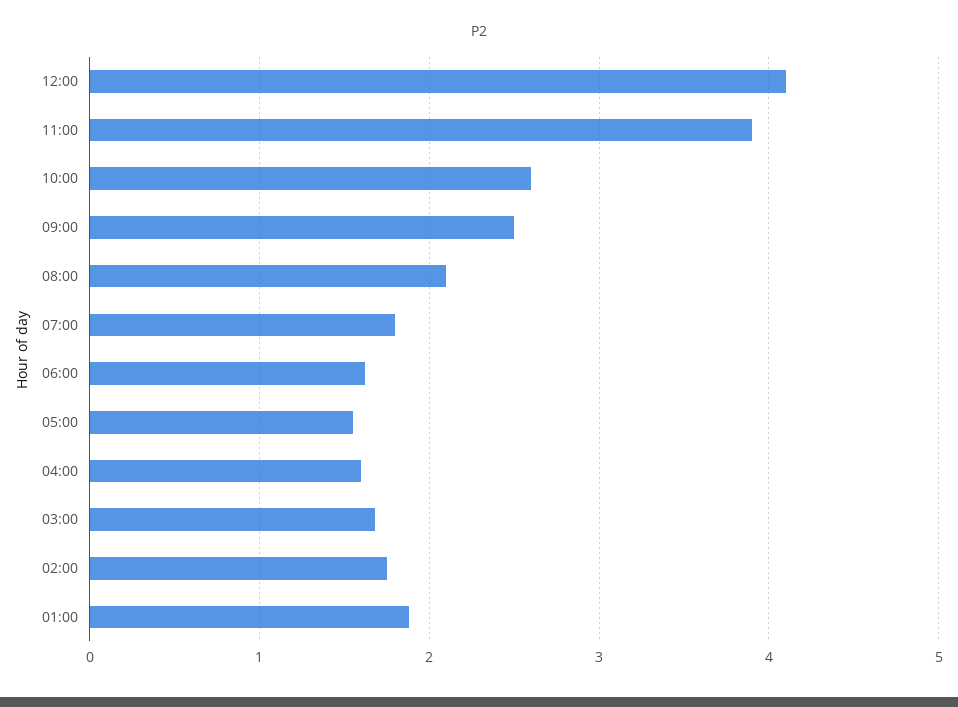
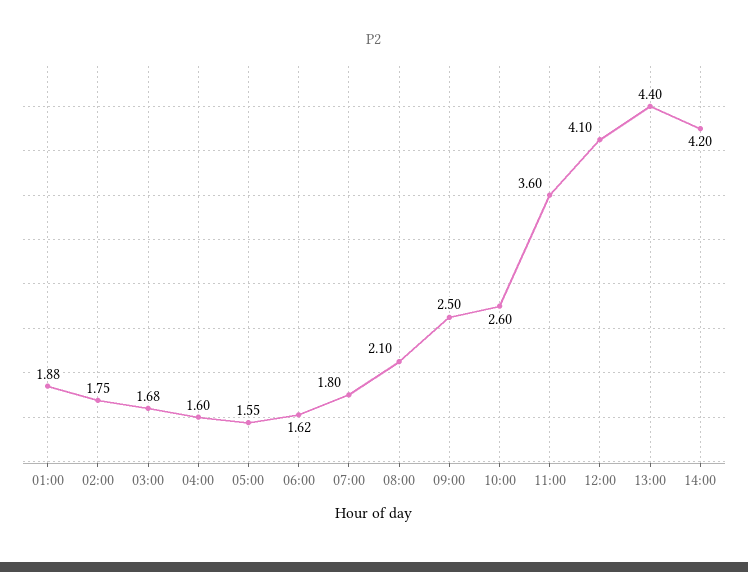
11:00: 3.9 -> 3.6
13:00: none -> 4.4
14:00: none -> 4.2

